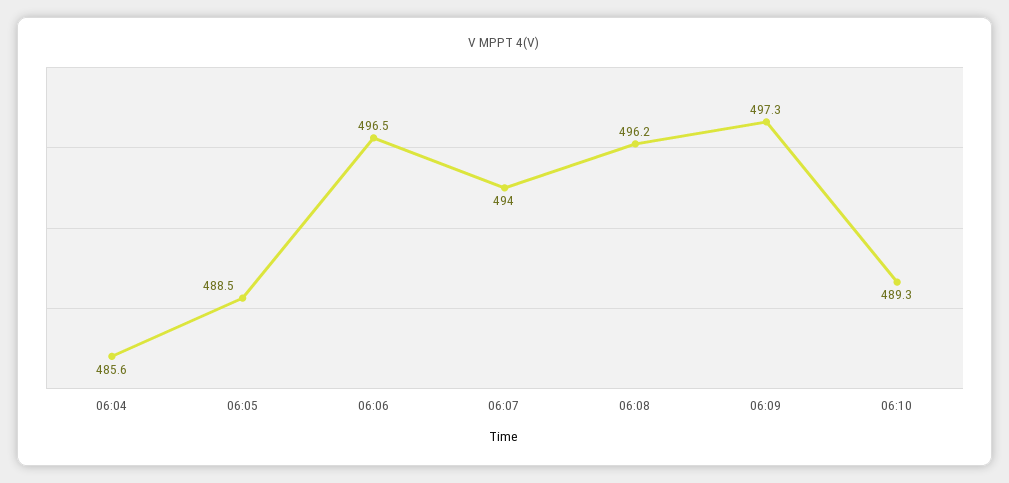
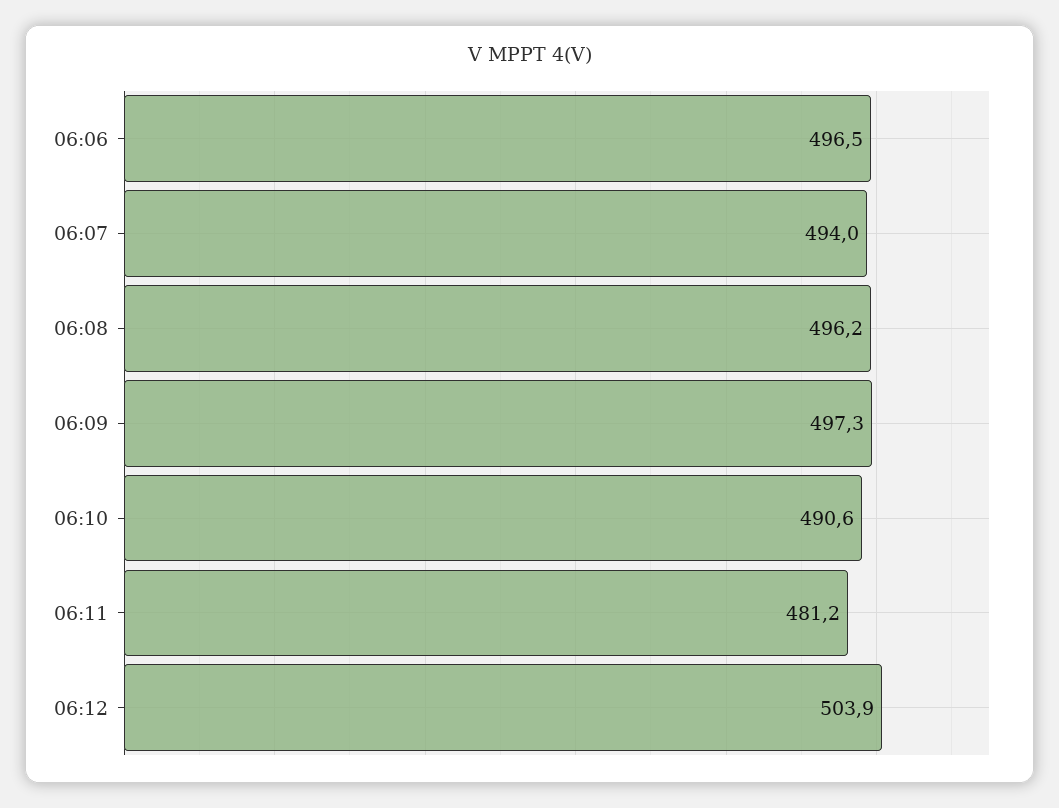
06:04: 485.6 -> none
06:05: 488.5 -> none
06:10: 489.3 -> 490.6
06:11: none -> 481.2
06:12: none -> 503.9

